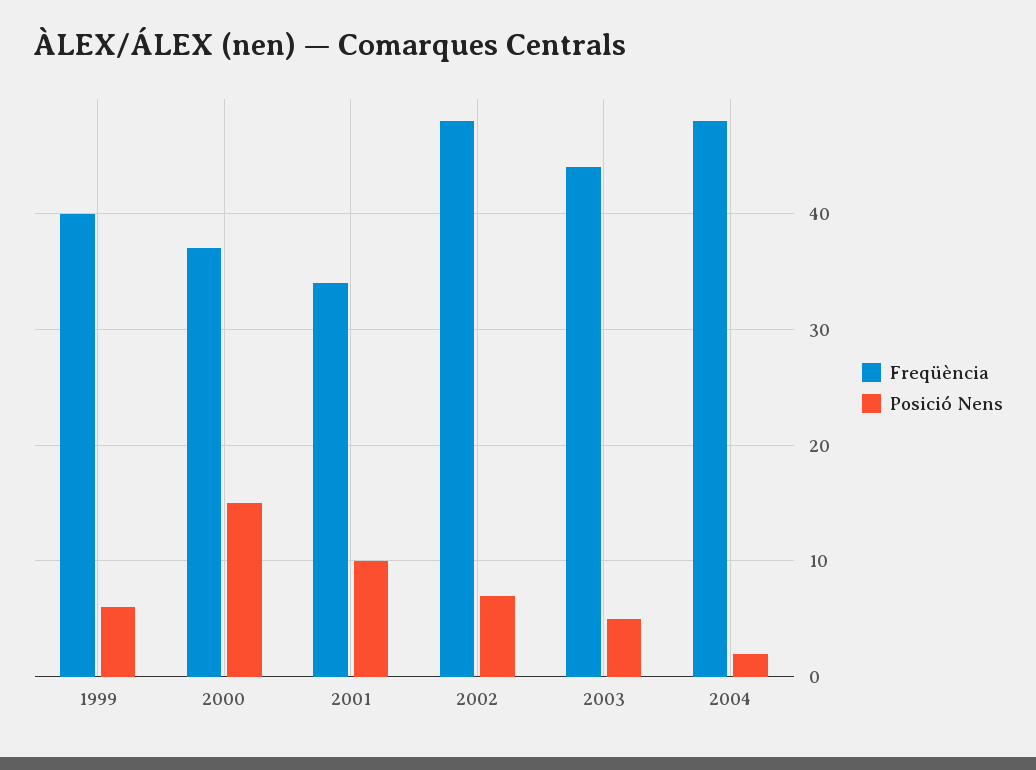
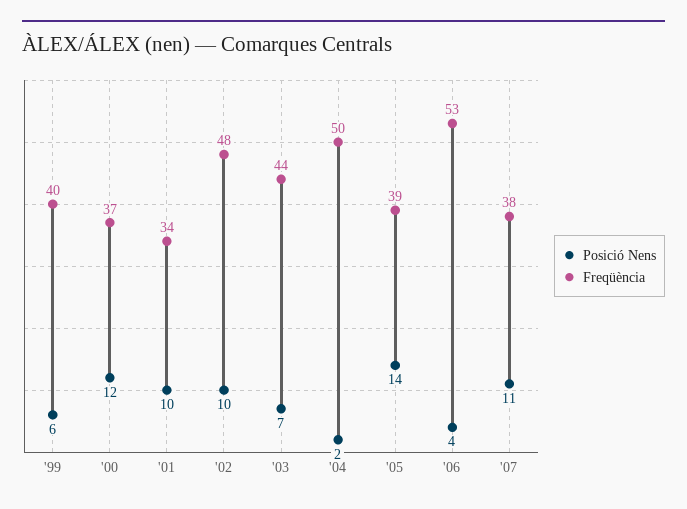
Posició Nens, 2000: 15 -> 12
Posició Nens, 2002: 7 -> 10
Posició Nens, 2003: 5 -> 7
Freqüència, 2004: 48 -> 50
Posició Nens, '05: none -> 14
Freqüència, '05: none -> 39
Posició Nens, '06: none -> 4
Freqüència, '06: none -> 53
Posició Nens, '07: none -> 11
Freqüència, '07: none -> 38

